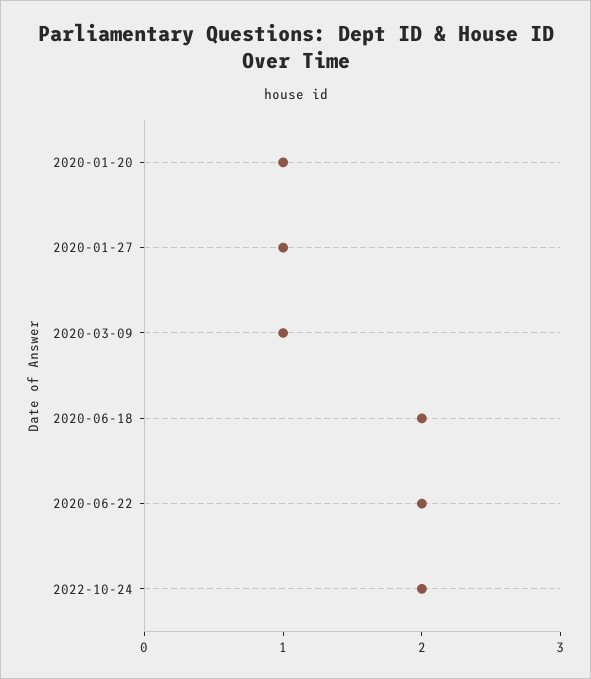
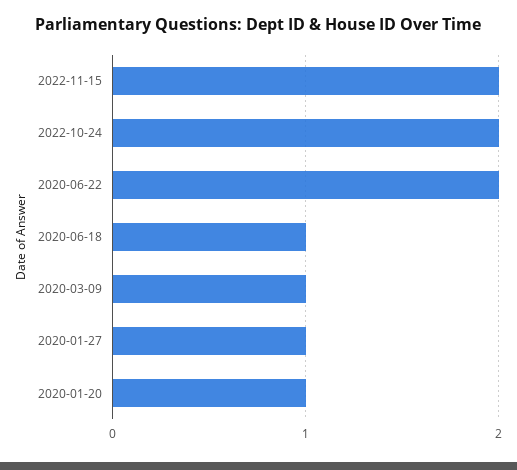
2020-06-18: 2 -> 1
2022-11-15: none -> 2

